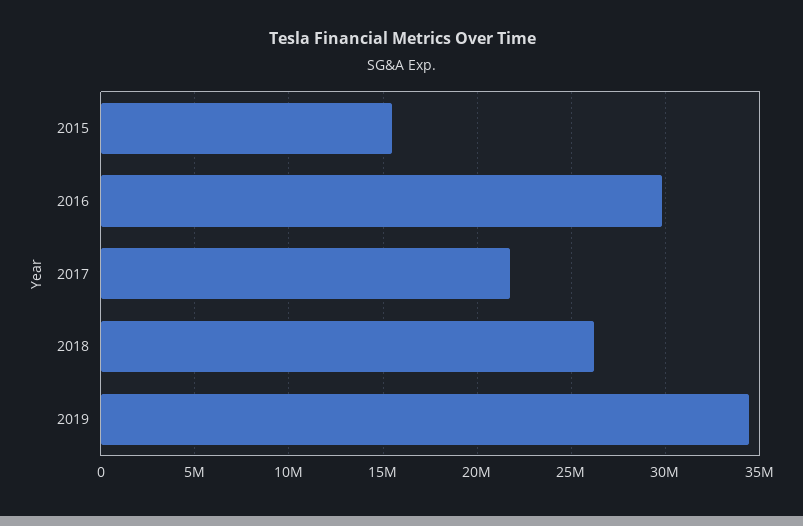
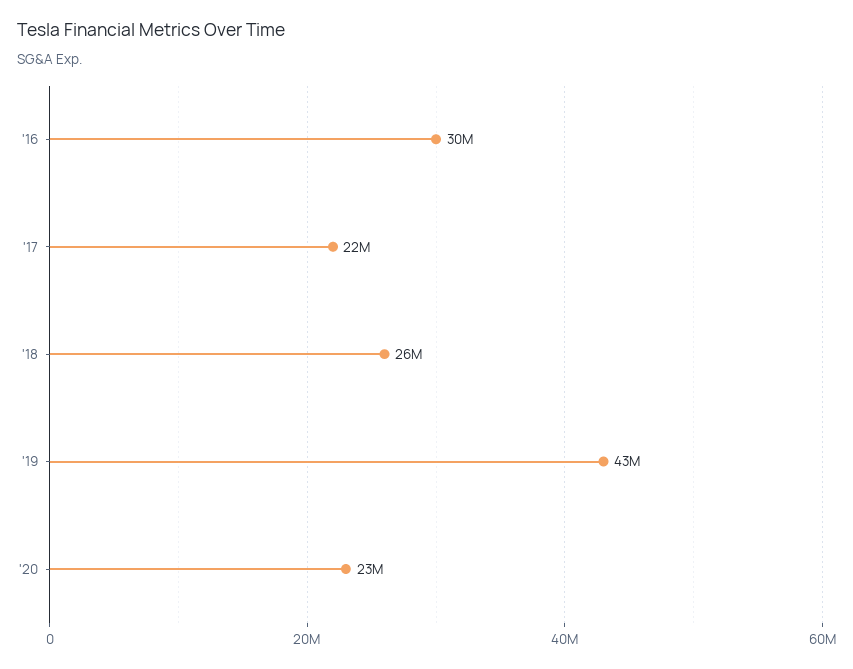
2015: 15500000 -> none
2019: 34500000 -> 43000000
'20: none -> 23000000

